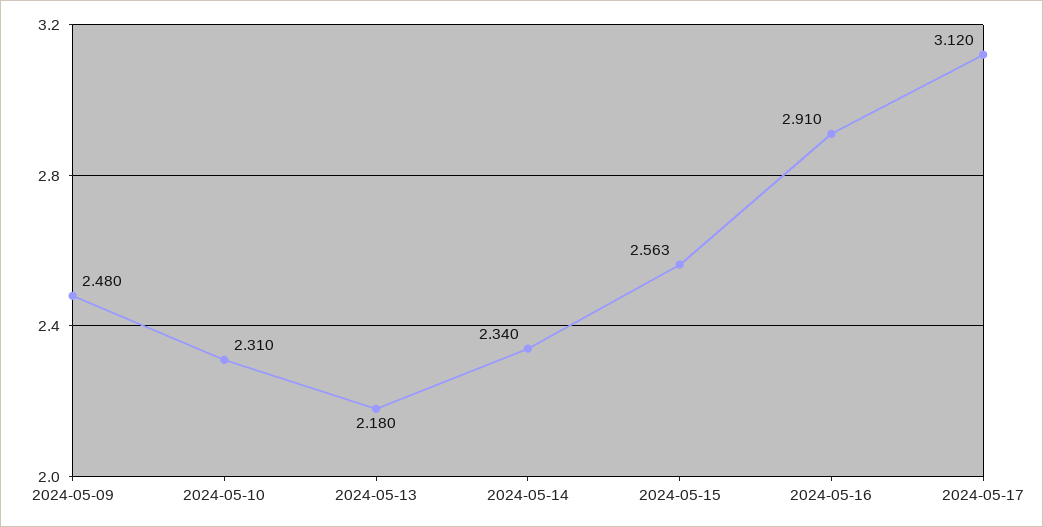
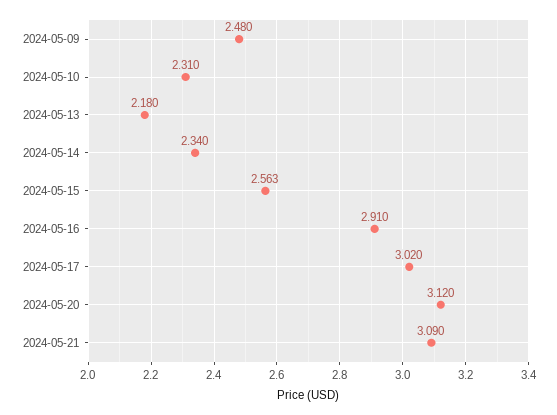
2024-05-17: 3.12 -> 3.02
2024-05-20: none -> 3.12
2024-05-21: none -> 3.09

